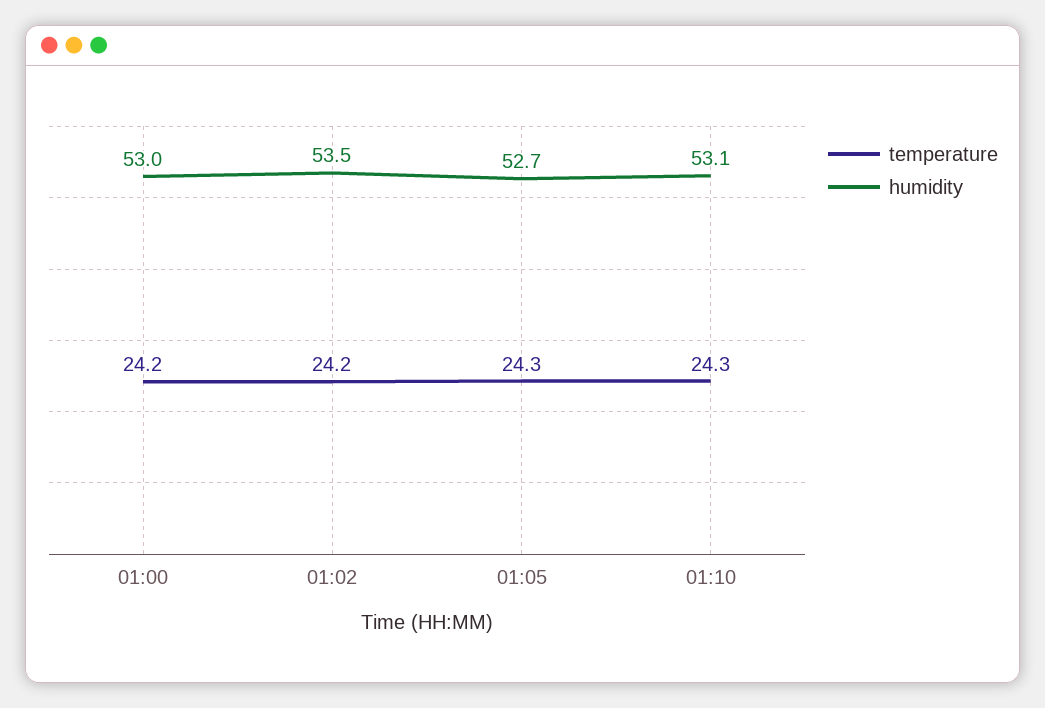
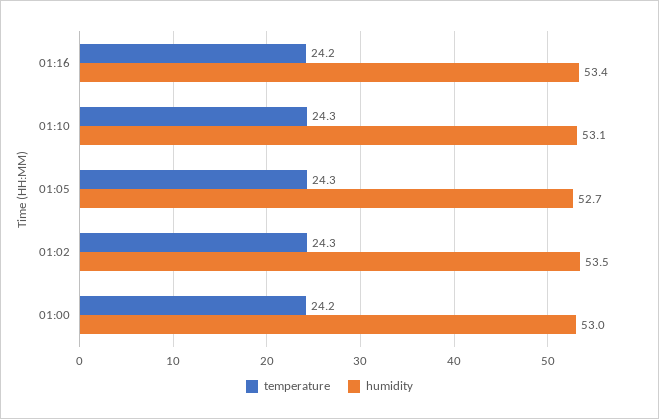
temperature, 01:02: 24.2 -> 24.3
temperature, 01:16: none -> 24.2
humidity, 01:16: none -> 53.4

